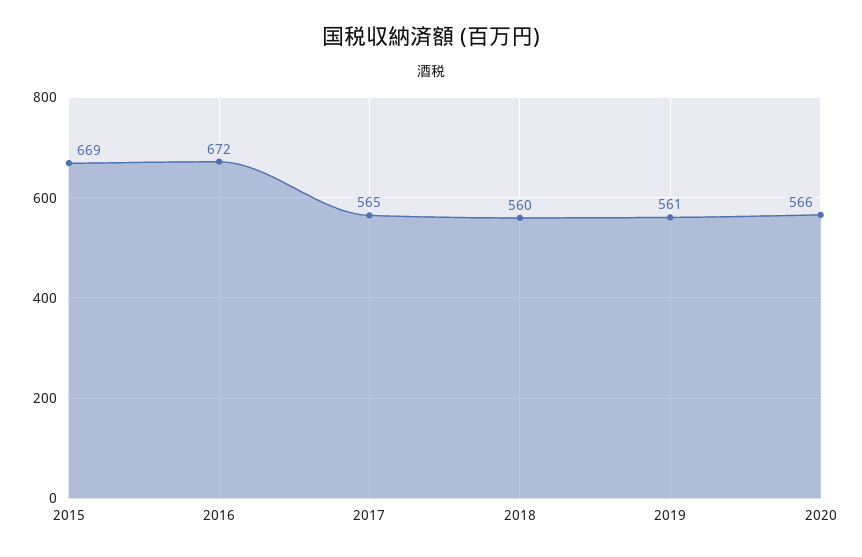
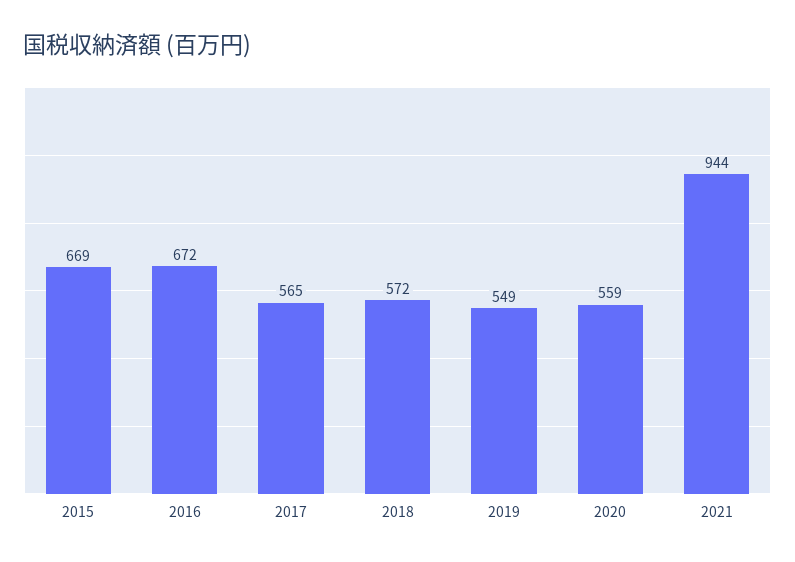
2018: 560 -> 572
2019: 561 -> 549
2020: 566 -> 559
2021: none -> 944

